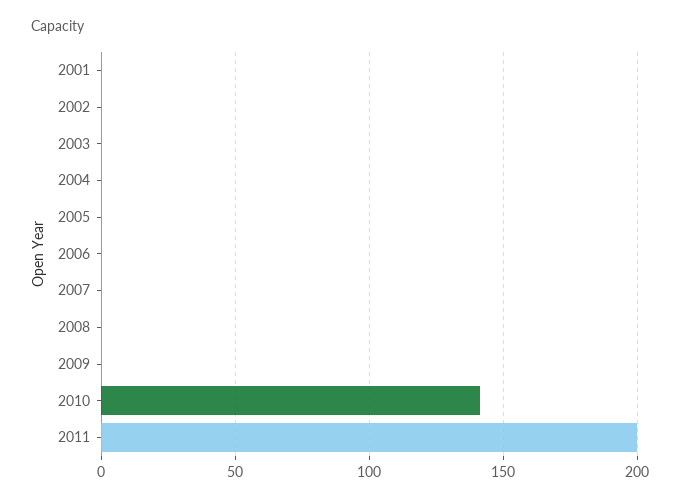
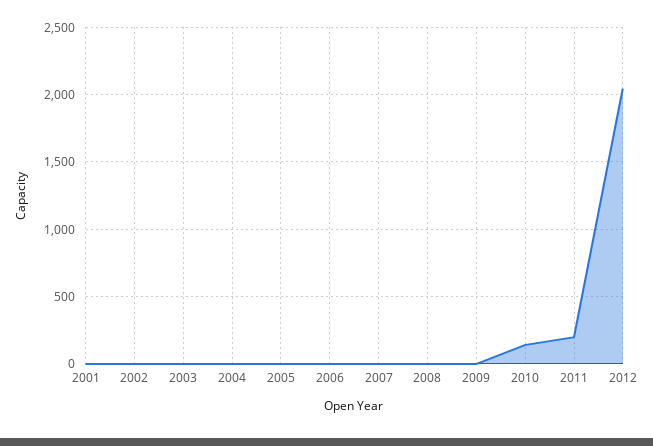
2012: none -> 2050

